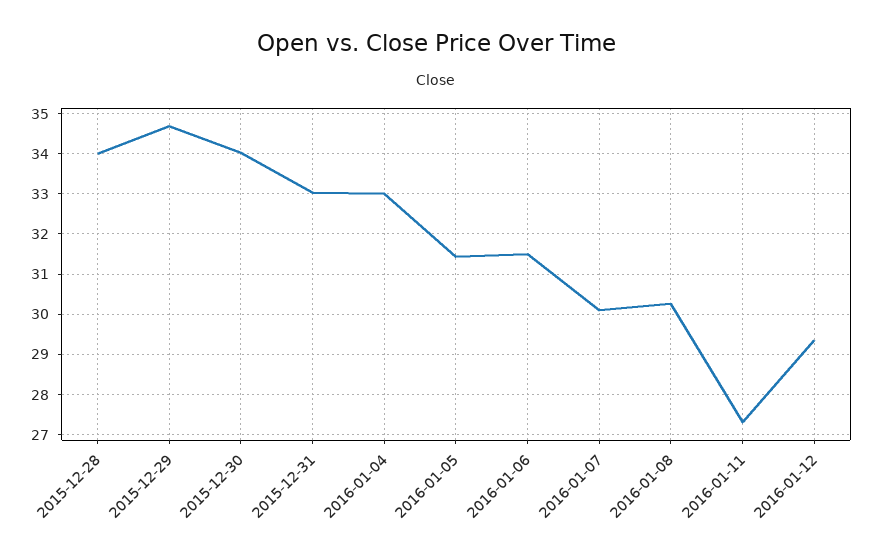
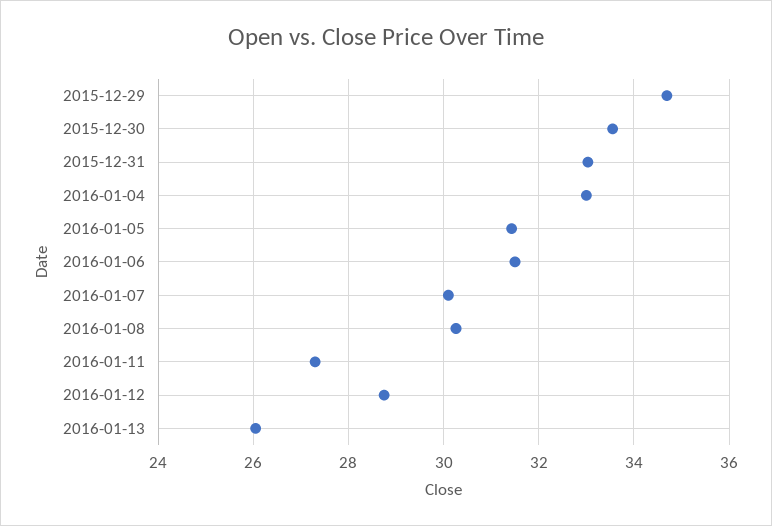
2015-12-28: 34 -> none
2015-12-30: 34 -> 33.6
2016-01-12: 29.4 -> 28.8
2016-01-13: none -> 26

